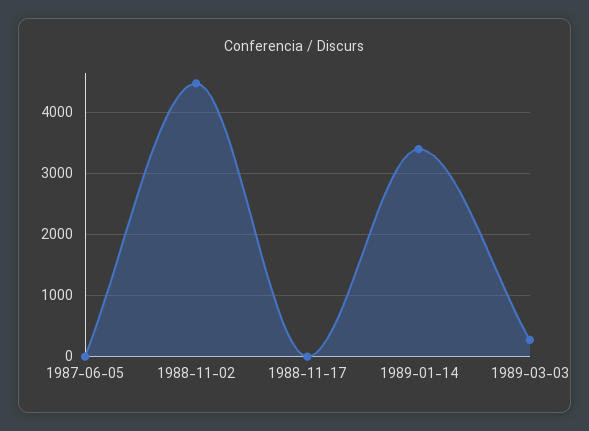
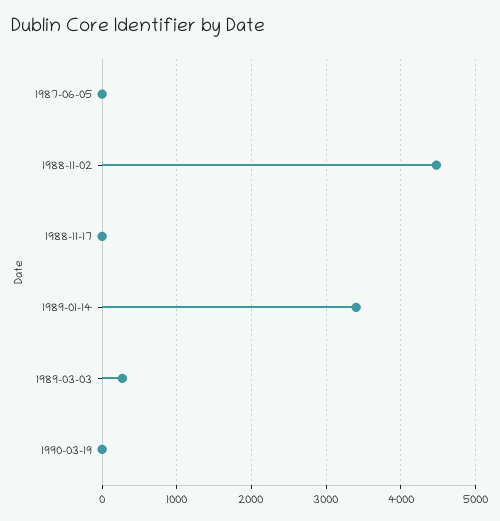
1990-03-19: none -> 0

